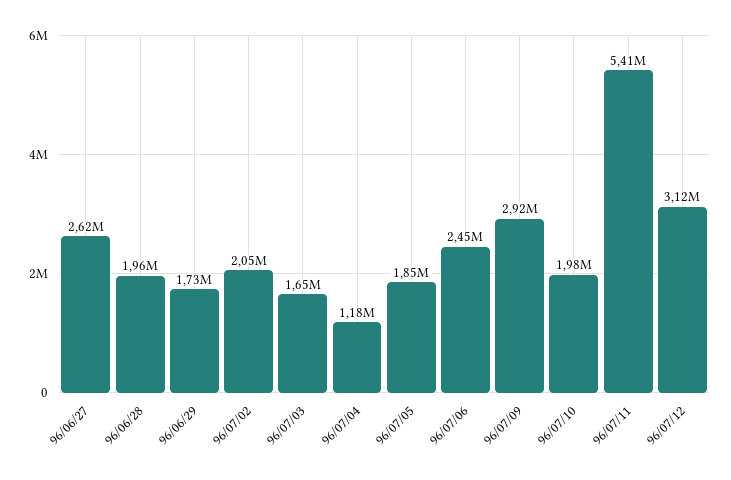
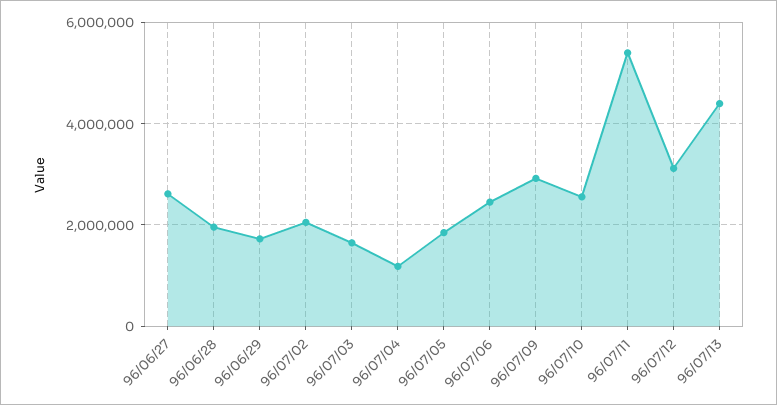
96/07/10: 1980000 -> 2600000
96/07/13: none -> 4400000

